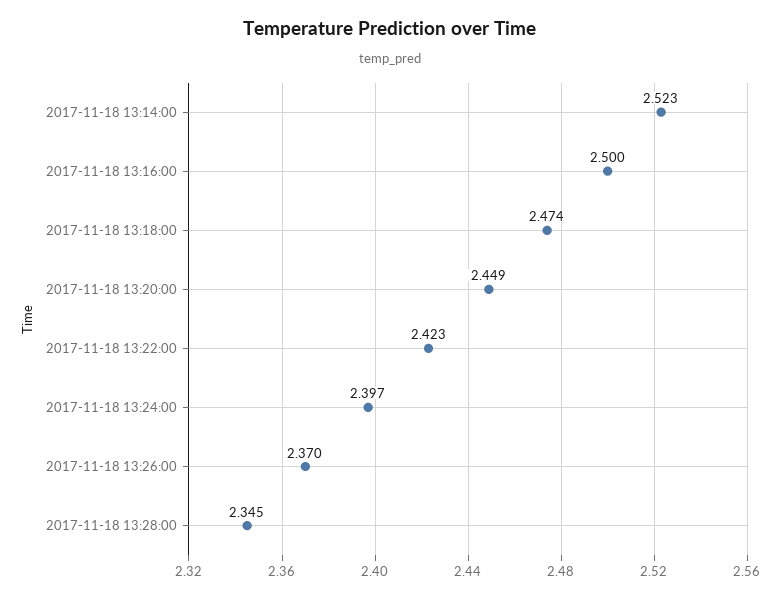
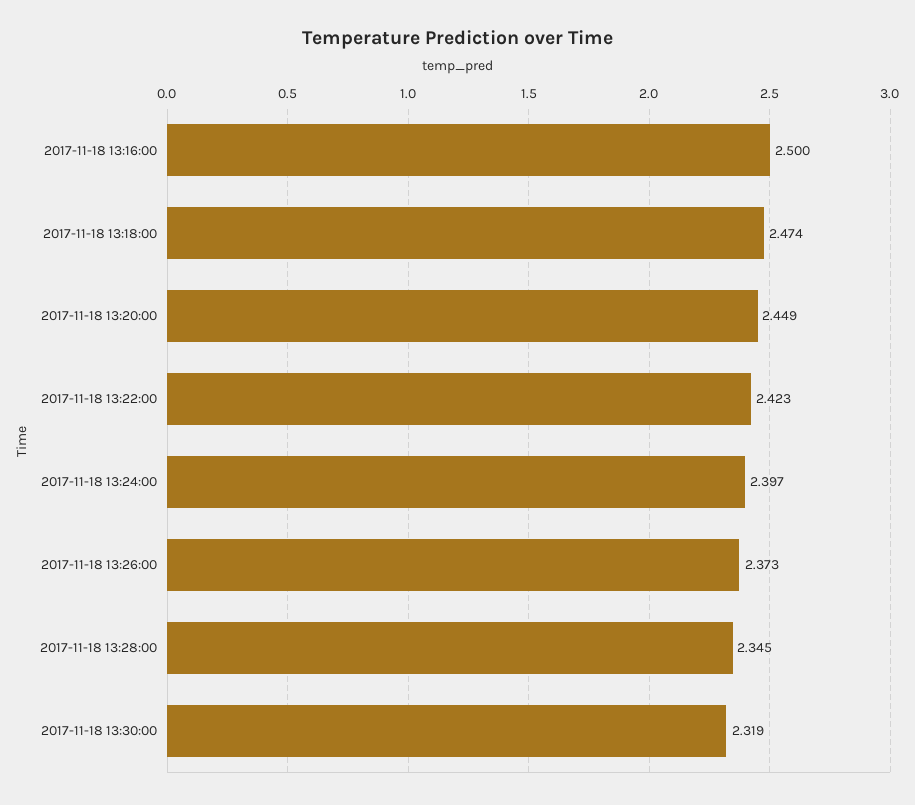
2017-11-18 13:14:00: 2.523 -> none
2017-11-18 13:26:00: 2.37 -> 2.373
2017-11-18 13:30:00: none -> 2.319

